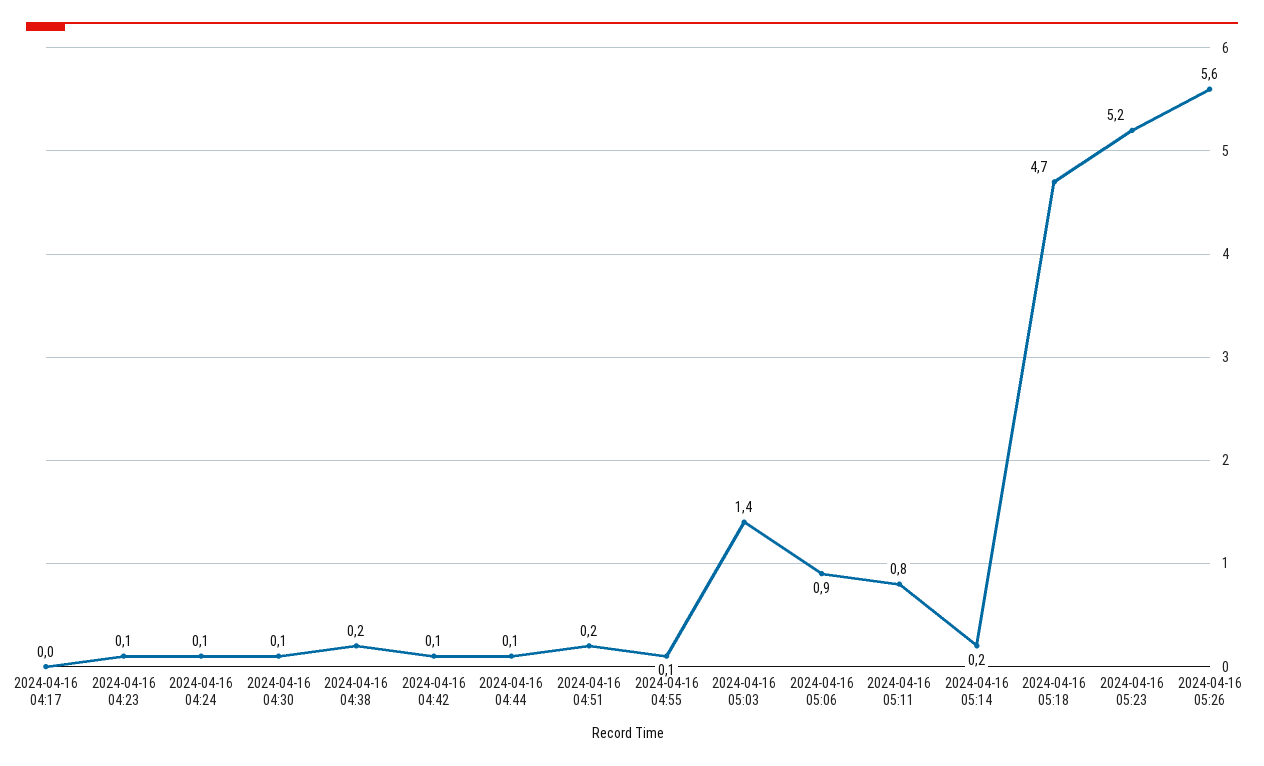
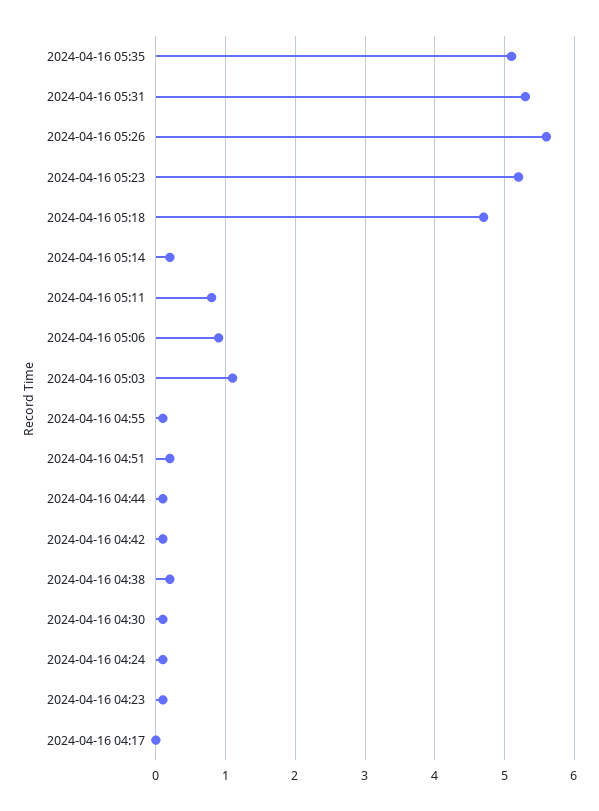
2024-04-16 05:03: 1.4 -> 1.1
2024-04-16 05:35: none -> 5.1
2024-04-16 05:31: none -> 5.3

